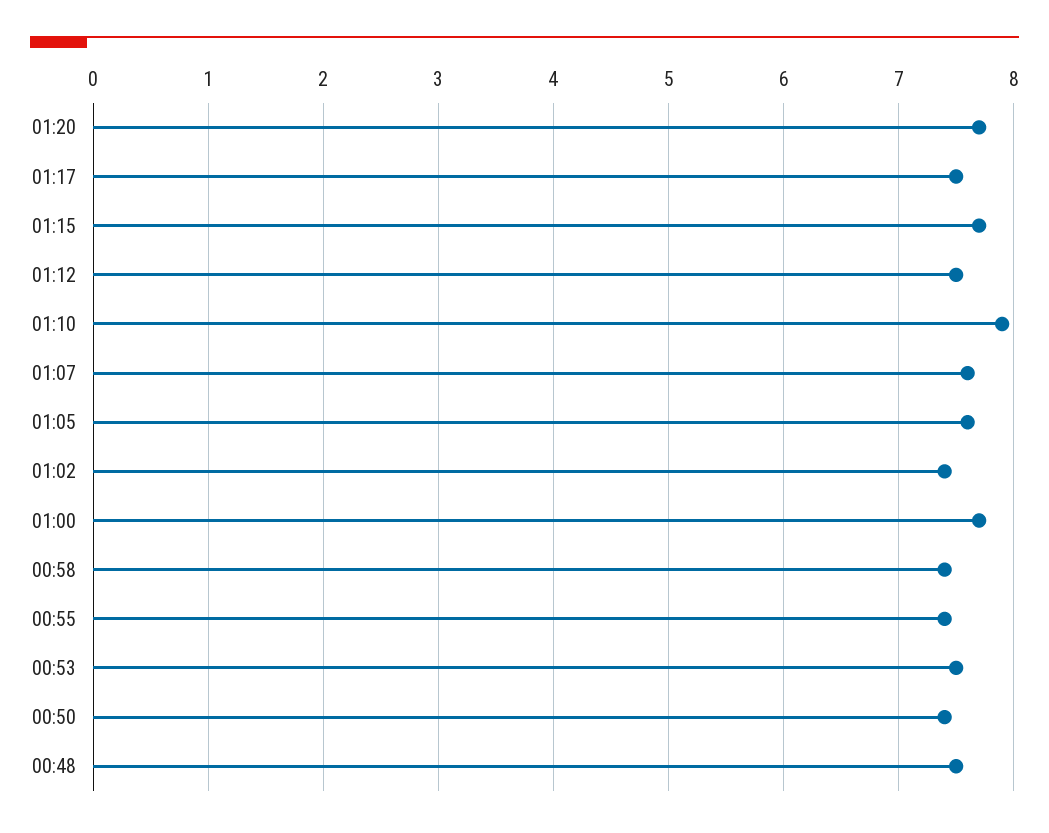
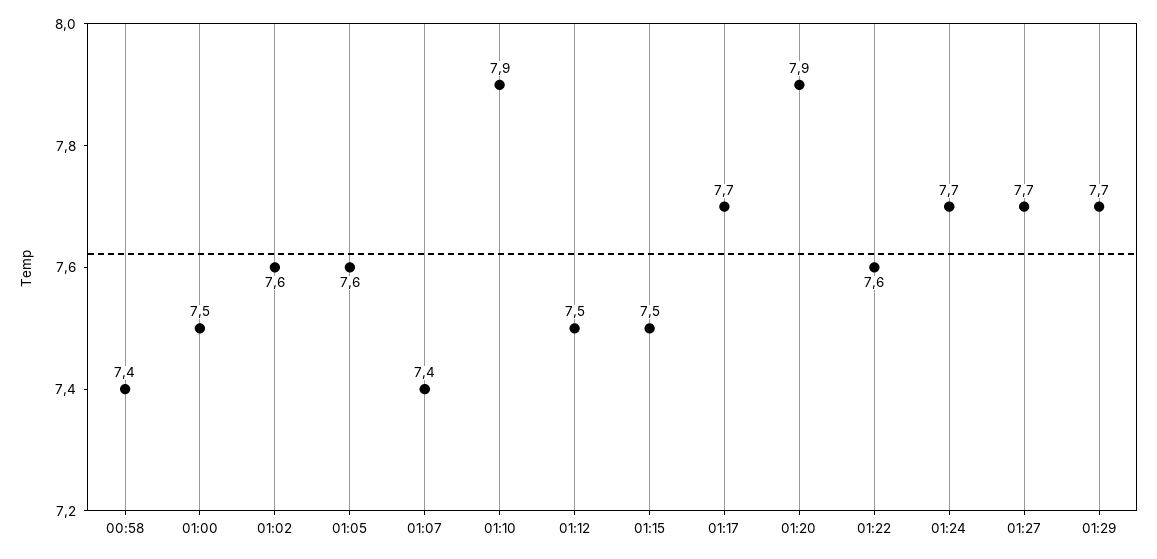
01:20: 7.7 -> 7.9
01:17: 7.5 -> 7.7
01:15: 7.7 -> 7.5
01:07: 7.6 -> 7.4
01:02: 7.4 -> 7.6
01:00: 7.7 -> 7.5
00:55: 7.4 -> none
00:53: 7.5 -> none
00:50: 7.4 -> none
00:48: 7.5 -> none
01:22: none -> 7.6
01:24: none -> 7.7
01:27: none -> 7.7
01:29: none -> 7.7

